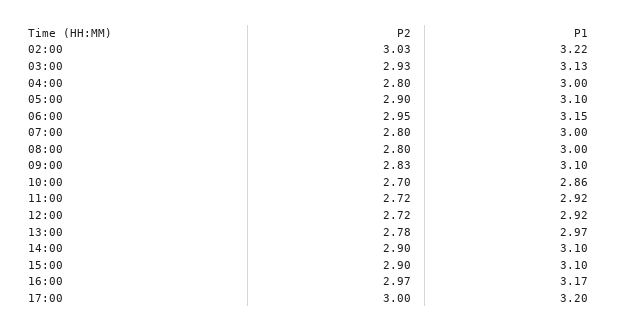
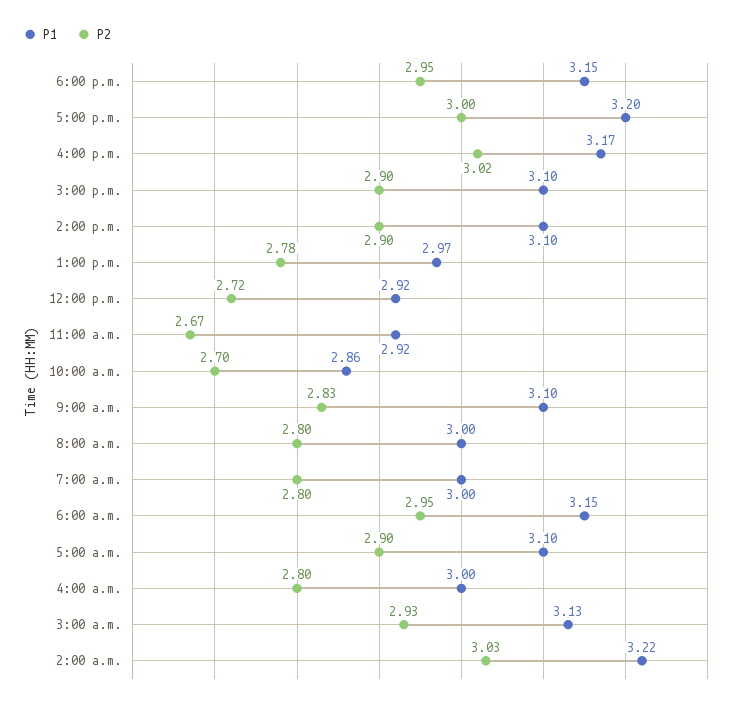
P2, 11:00: 2.72 -> 2.67
P2, 16:00: 2.97 -> 3.02
P1, 6:00 p.m.: none -> 3.15
P2, 6:00 p.m.: none -> 2.95

